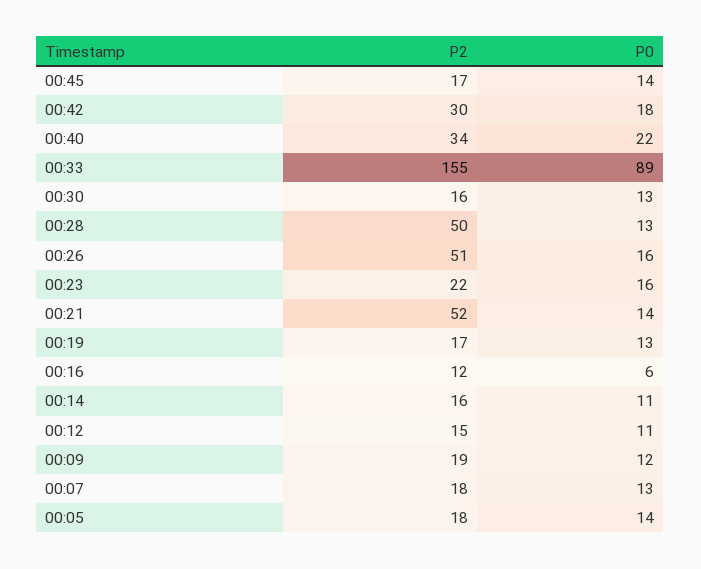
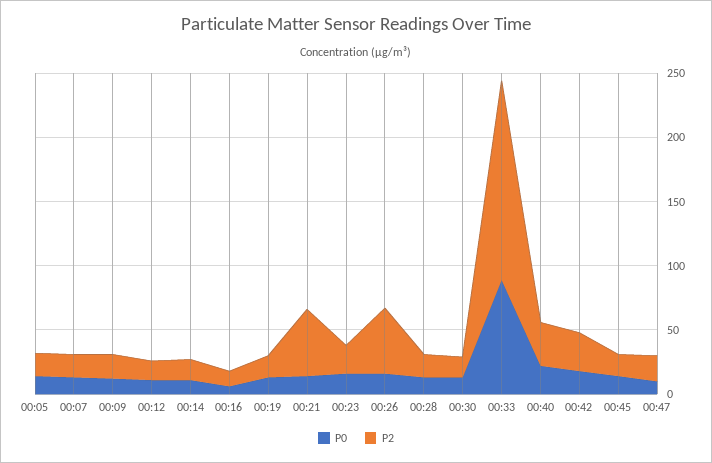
P2, 00:28: 50 -> 20
P0, 00:47: none -> 10
P2, 00:47: none -> 20

